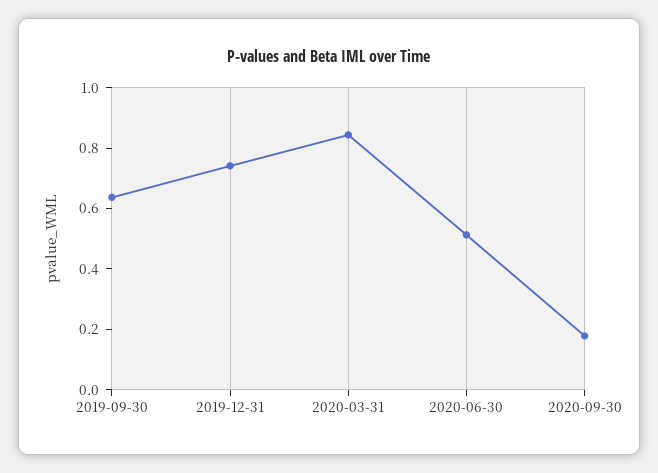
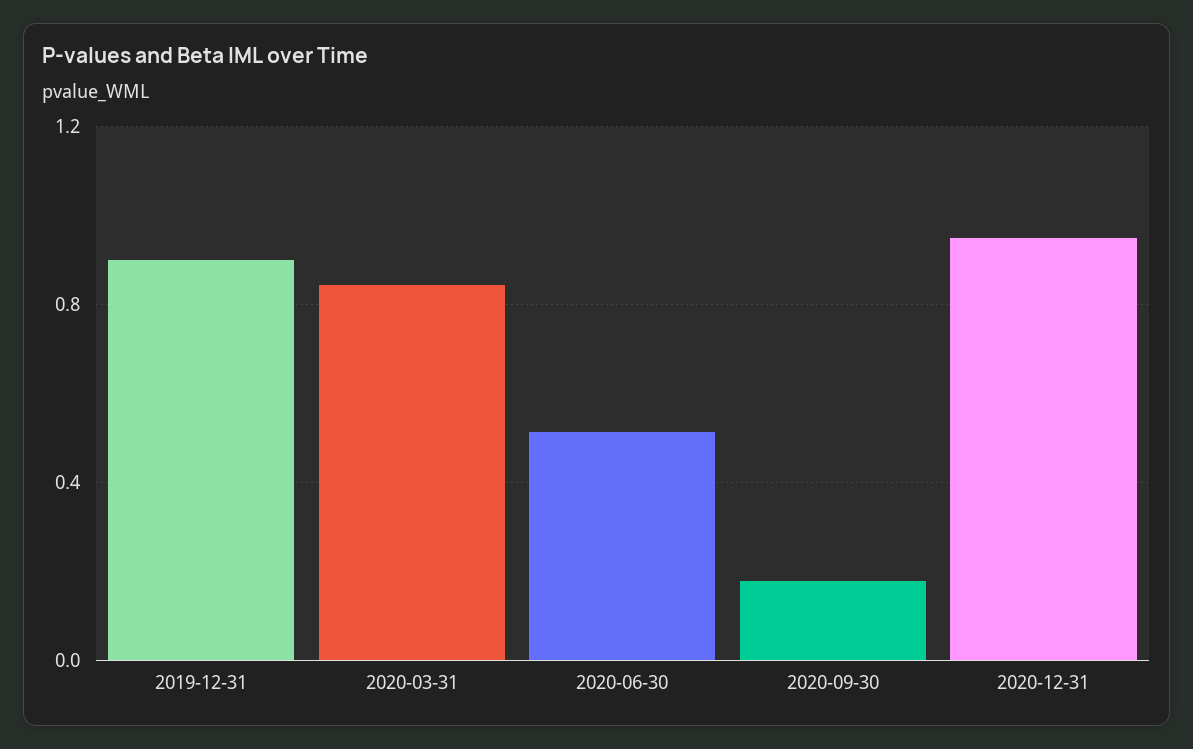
2019-09-30: 0.65 -> none
2019-12-31: 0.75 -> 0.9
2020-12-31: none -> 0.95

